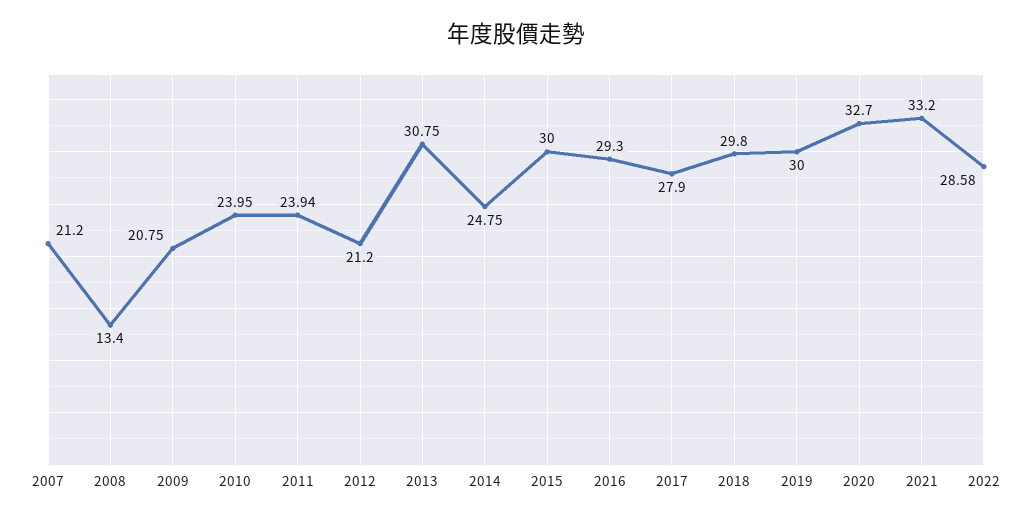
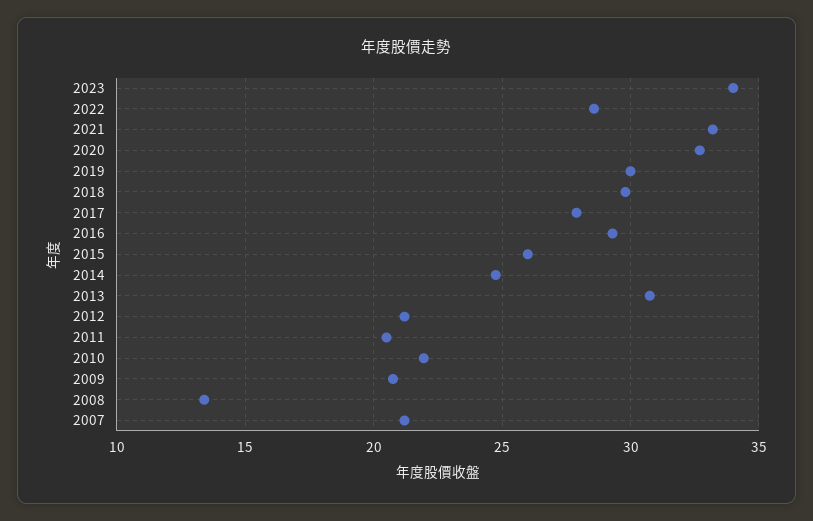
2010: 23.95 -> 22
2011: 23.94 -> 20.5
2015: 30 -> 26
2023: none -> 34

